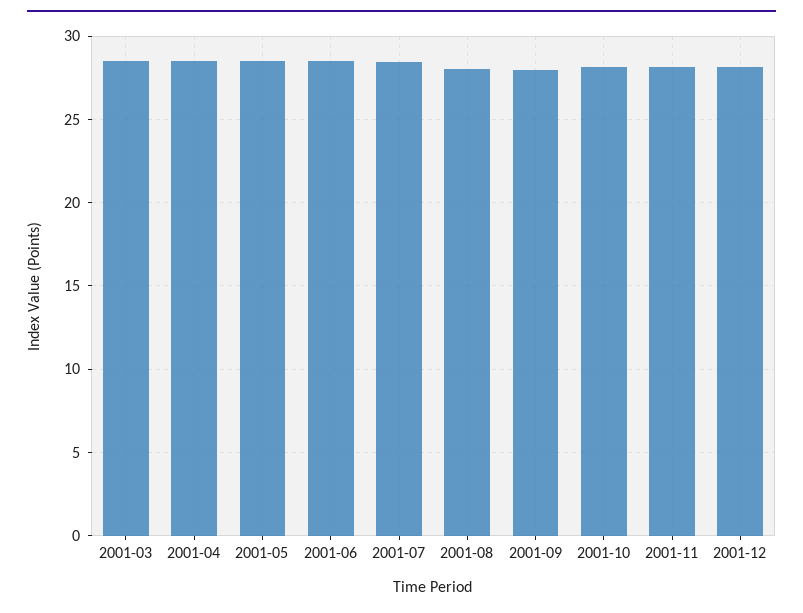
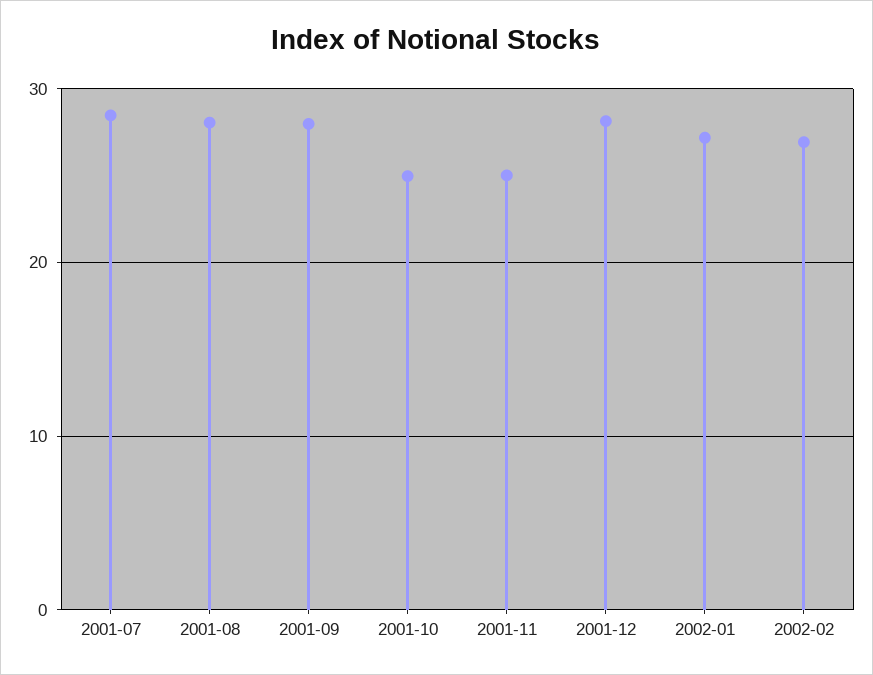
2001-03: 28.5 -> none
2001-04: 28.5 -> none
2001-05: 28.5 -> none
2001-06: 28.5 -> none
2001-10: 28 -> 25
2001-11: 28 -> 25
2002-01: none -> 27
2002-02: none -> 27

